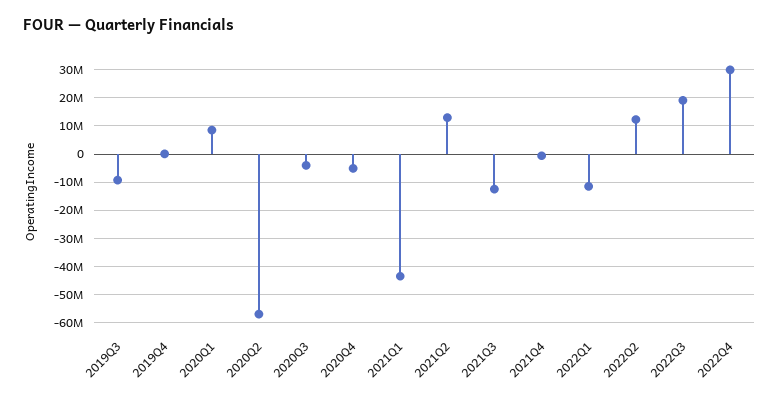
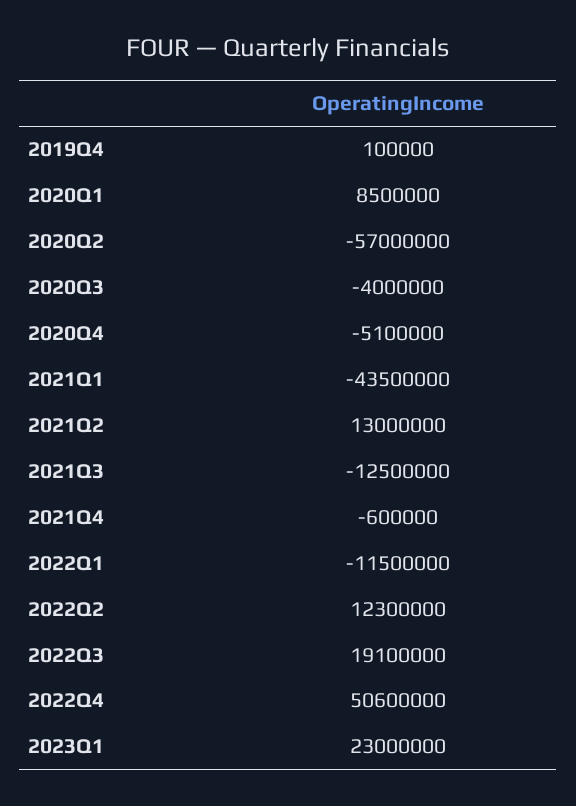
2019Q3: -10000000 -> none
2022Q4: 30000000 -> 50600000
2023Q1: none -> 23000000

